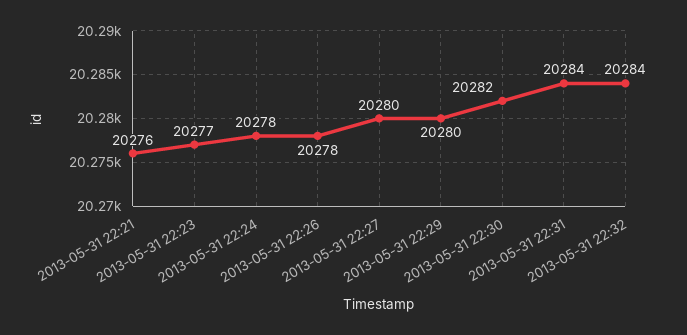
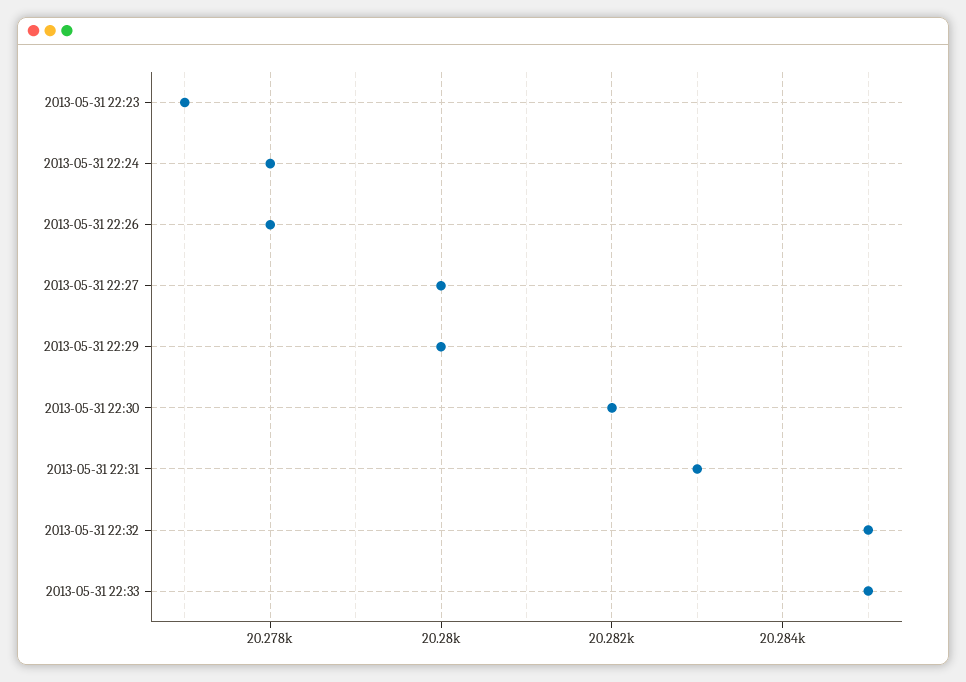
2013-05-31 22:21: 20276 -> none
2013-05-31 22:31: 20284 -> 20283
2013-05-31 22:32: 20284 -> 20285
2013-05-31 22:33: none -> 20285

